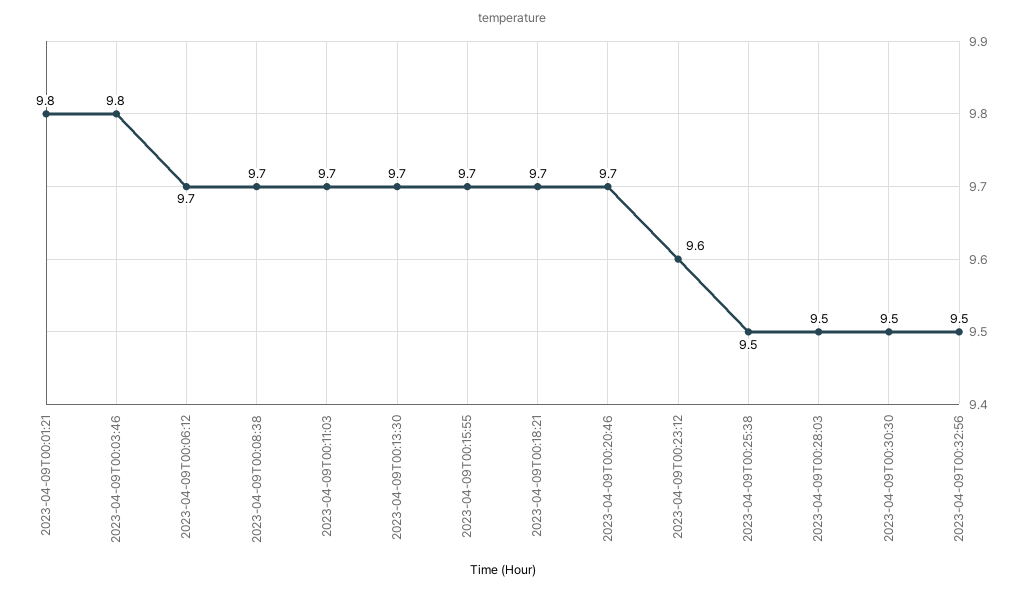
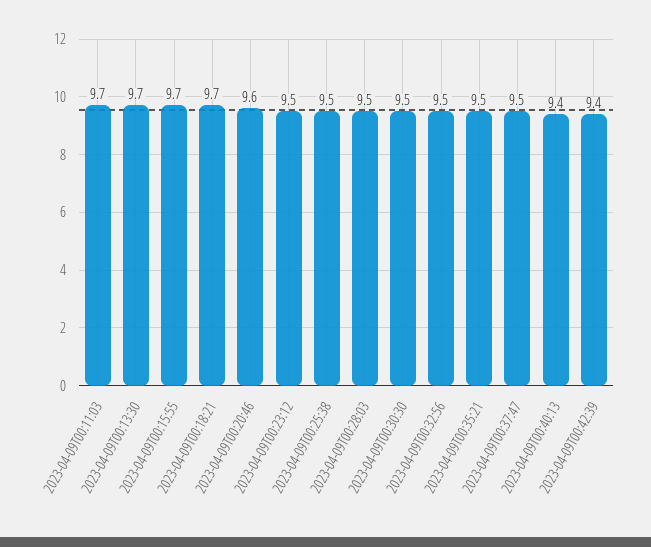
2023-04-09T00:01:21: 9.8 -> none
2023-04-09T00:03:46: 9.8 -> none
2023-04-09T00:06:12: 9.7 -> none
2023-04-09T00:08:38: 9.7 -> none
2023-04-09T00:20:46: 9.7 -> 9.6
2023-04-09T00:23:12: 9.6 -> 9.5
2023-04-09T00:35:21: none -> 9.5
2023-04-09T00:37:47: none -> 9.5
2023-04-09T00:40:13: none -> 9.4
2023-04-09T00:42:39: none -> 9.4

